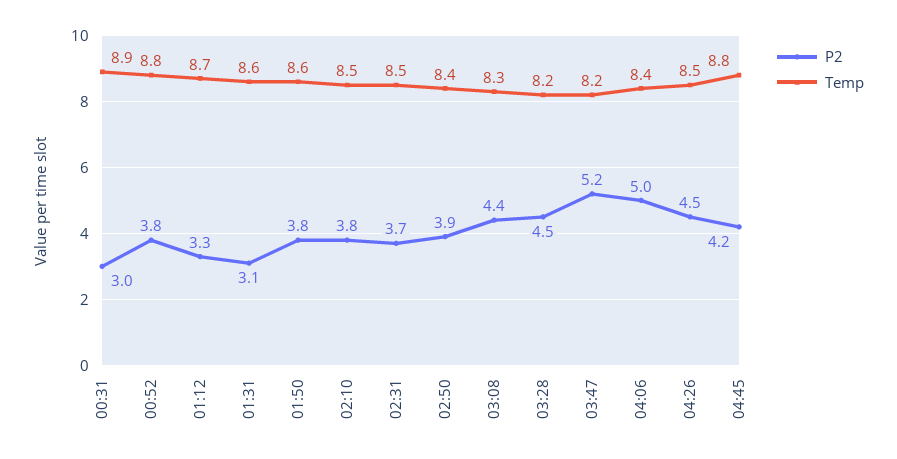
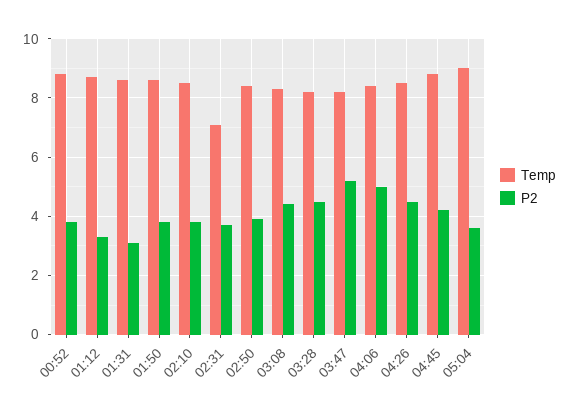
P2, 00:31: 3 -> none
Temp, 00:31: 8.9 -> none
Temp, 02:31: 8.5 -> 7
Temp, 05:04: none -> 9
P2, 05:04: none -> 3.5

